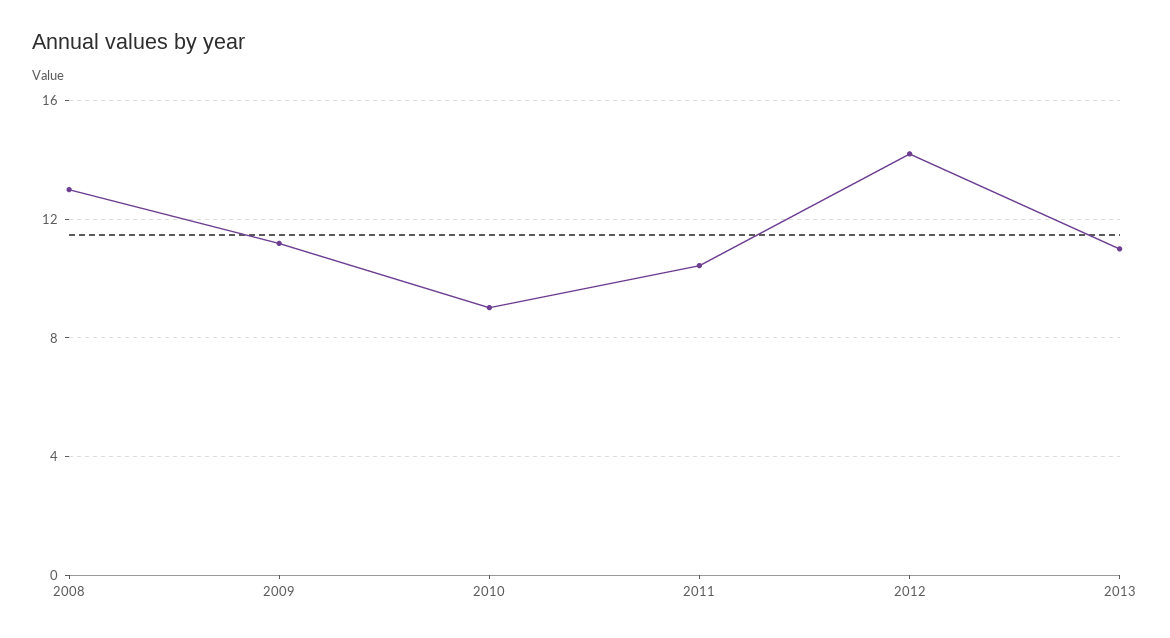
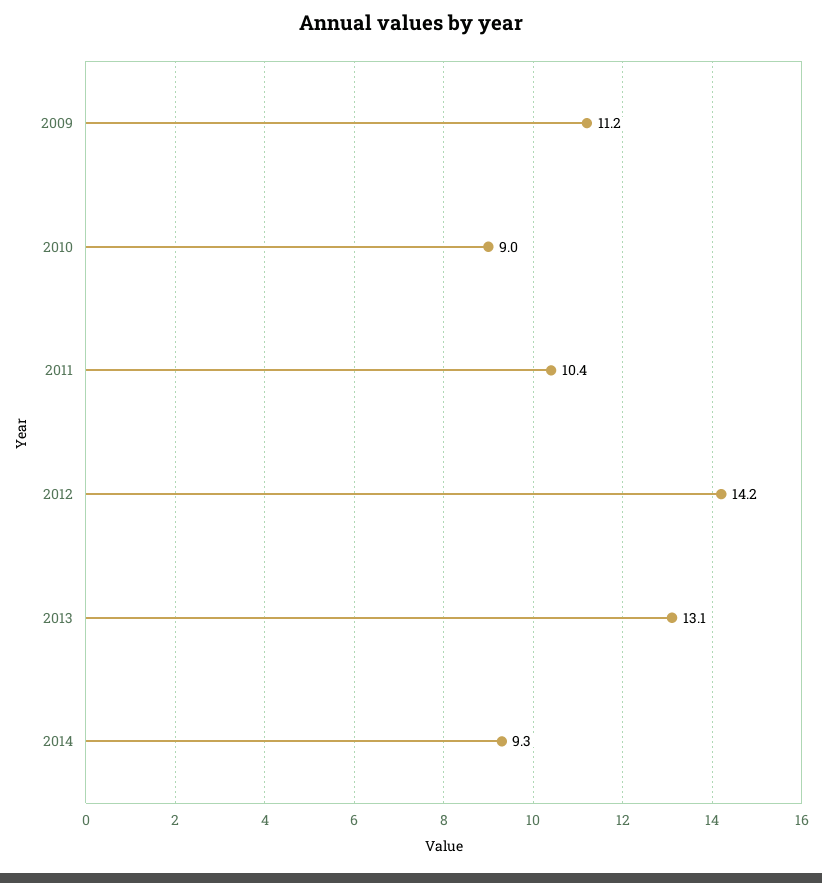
2008: 13 -> none
2013: 11 -> 13.1
2014: none -> 9.3

